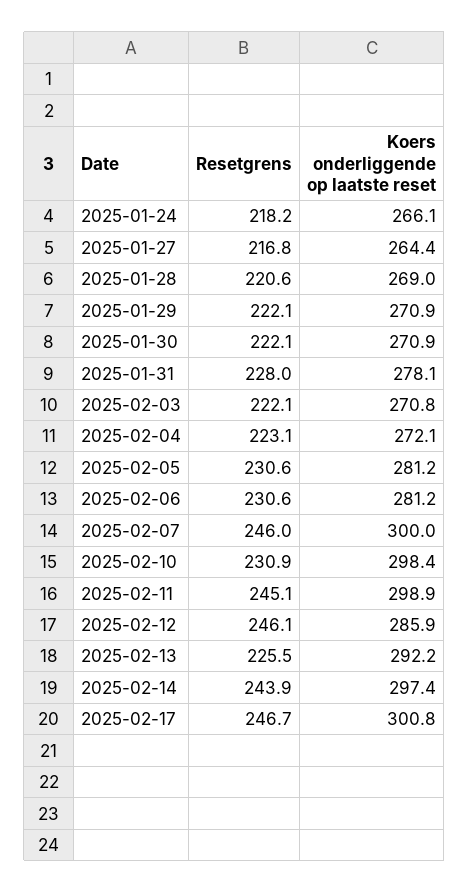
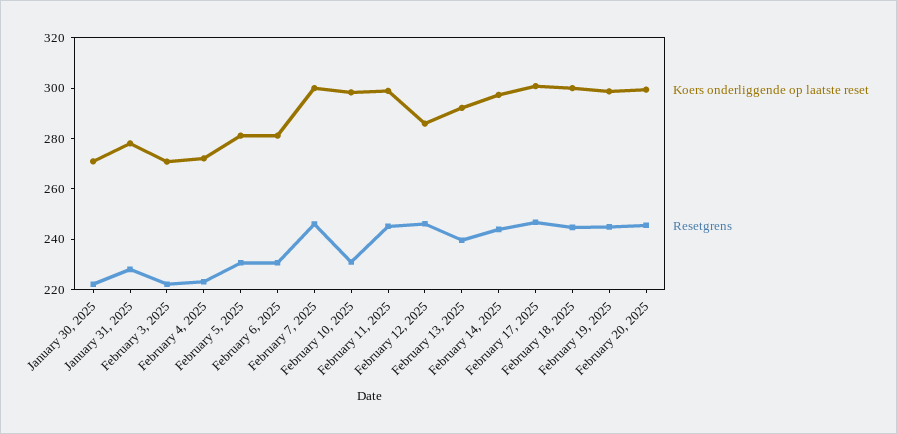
Resetgrens, 2025-01-24: 218.2 -> none
Koers onderliggende op laatste reset, 2025-01-24: 266.1 -> none
Resetgrens, 2025-01-27: 216.8 -> none
Koers onderliggende op laatste reset, 2025-01-27: 264.4 -> none
Resetgrens, 2025-01-28: 220.6 -> none
Koers onderliggende op laatste reset, 2025-01-28: 269 -> none
Resetgrens, 2025-01-29: 222.1 -> none
Koers onderliggende op laatste reset, 2025-01-29: 270.9 -> none
Resetgrens, 2025-02-13: 225.5 -> 240
Koers onderliggende op laatste reset, February 18, 2025: none -> 300
Resetgrens, February 18, 2025: none -> 245
Koers onderliggende op laatste reset, February 19, 2025: none -> 300
Resetgrens, February 19, 2025: none -> 245
Koers onderliggende op laatste reset, February 20, 2025: none -> 300
Resetgrens, February 20, 2025: none -> 245

